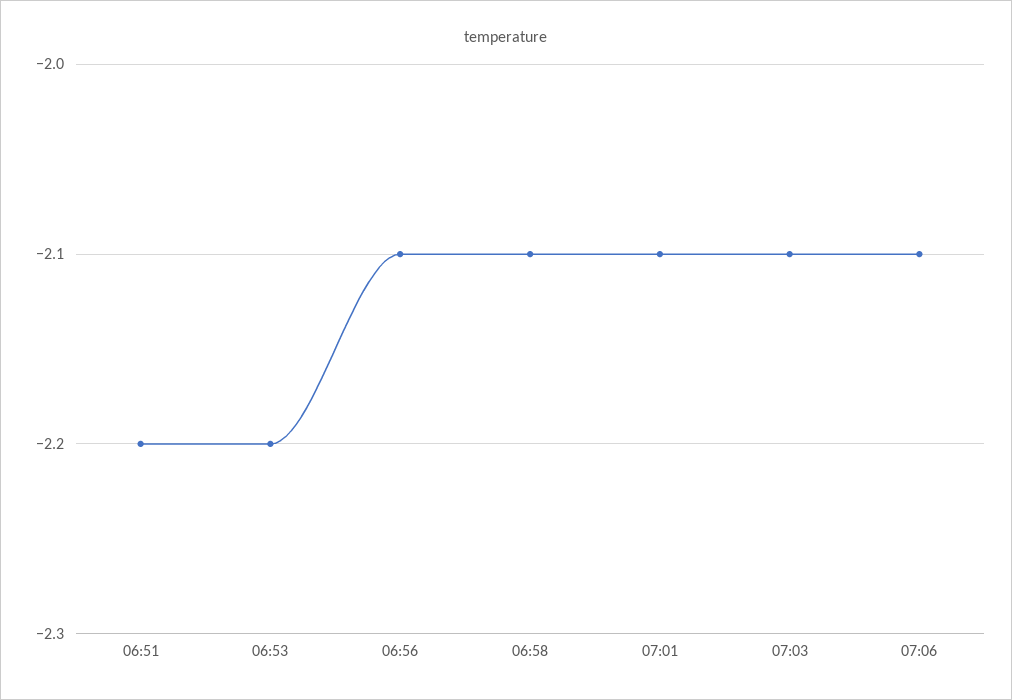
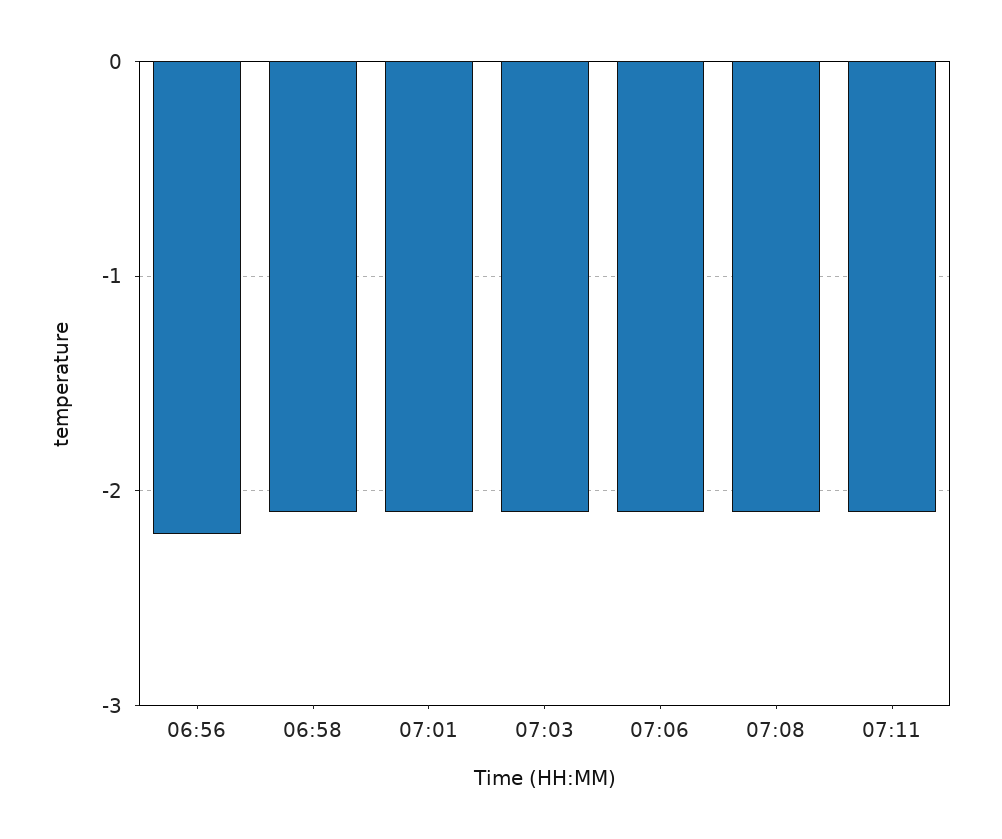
06:51: -2.2 -> none
06:53: -2.2 -> none
06:56: -2.1 -> -2.2
07:08: none -> -2.1
07:11: none -> -2.1

